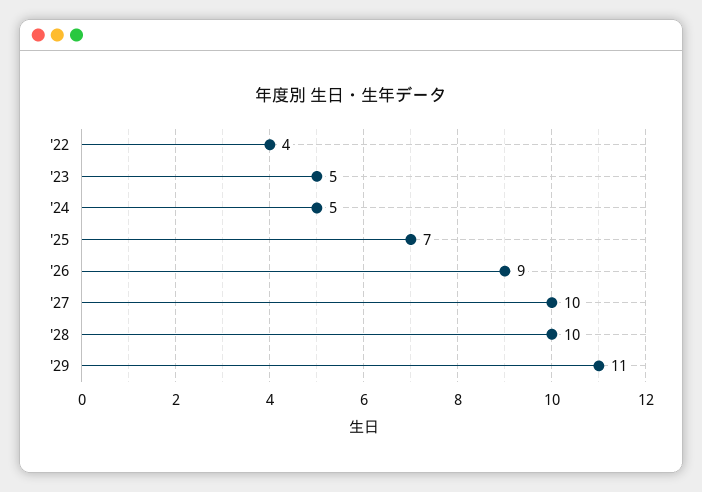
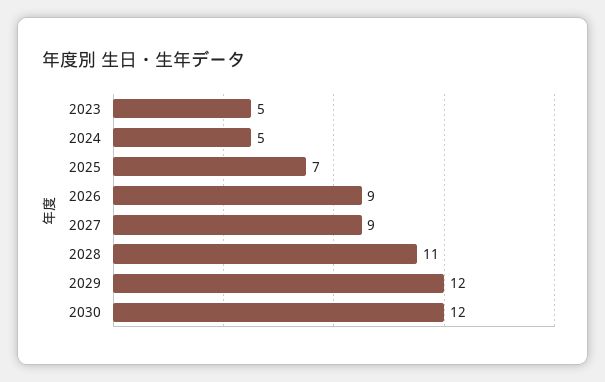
'22: 4 -> none
'27: 10 -> 9
'28: 10 -> 11
'29: 11 -> 12
2030: none -> 12

